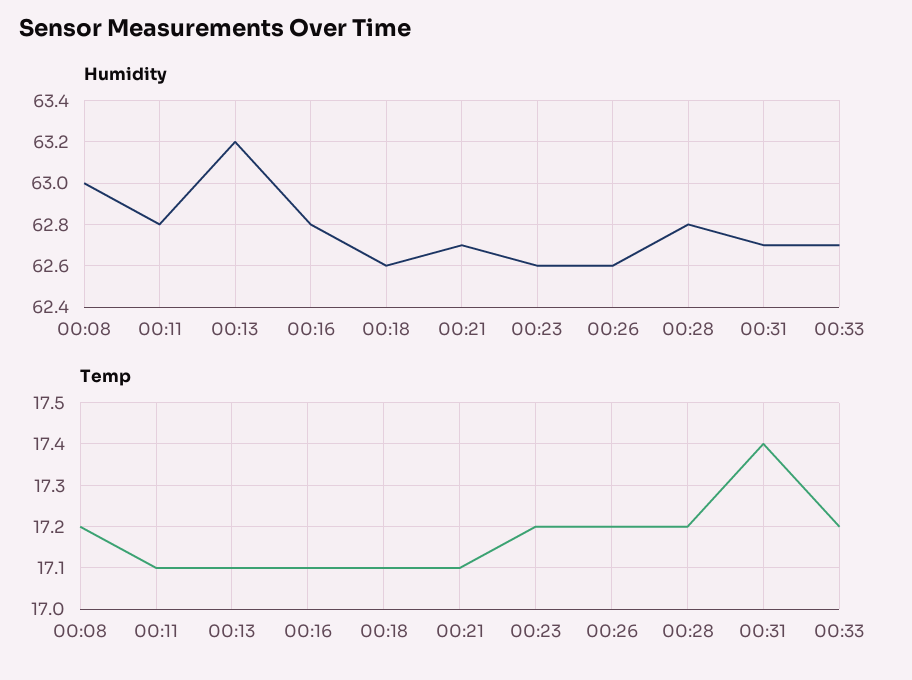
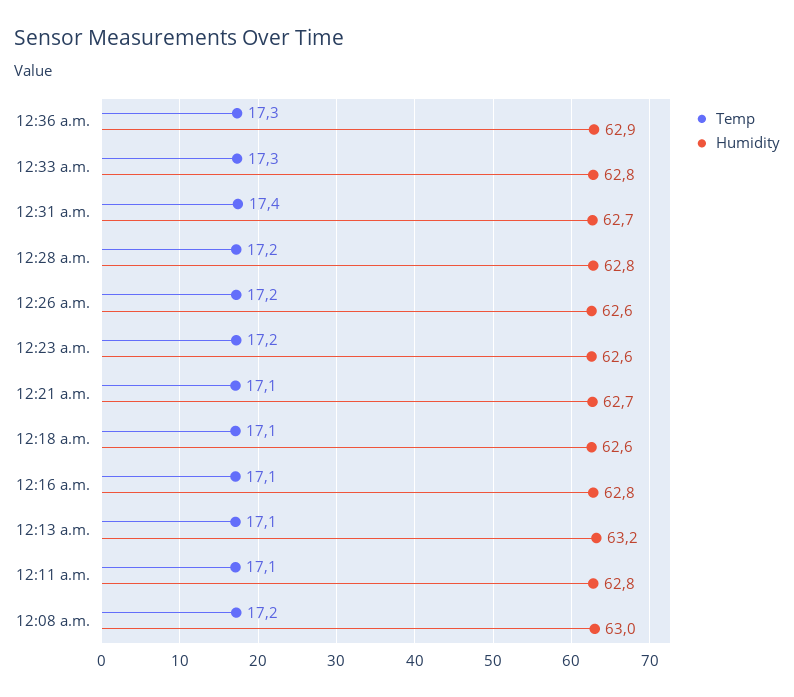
Humidity, 00:33: 62.7 -> 62.8
Temp, 00:33: 17.2 -> 17.3
Temp, 12:36 a.m.: none -> 17.3
Humidity, 12:36 a.m.: none -> 62.9

